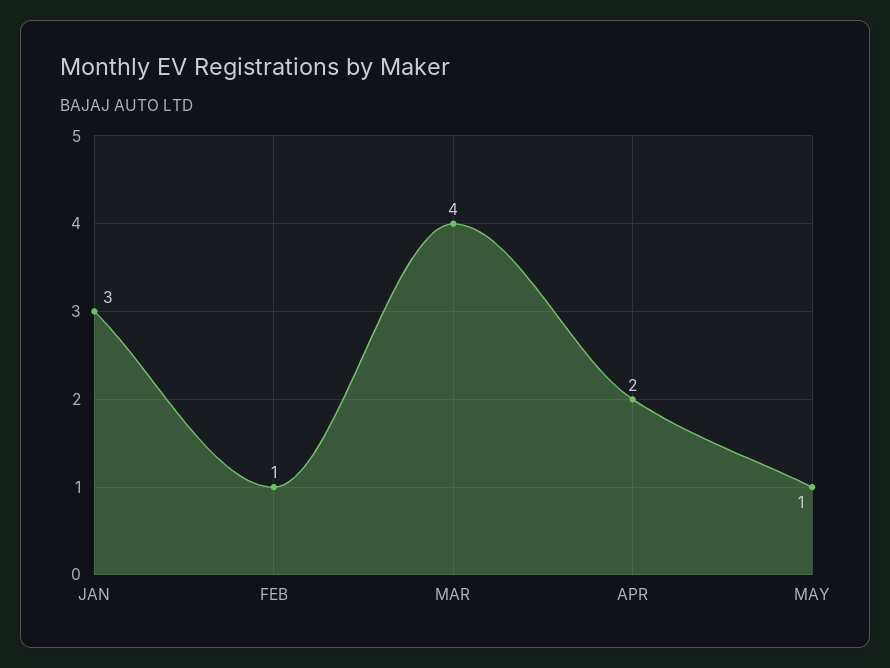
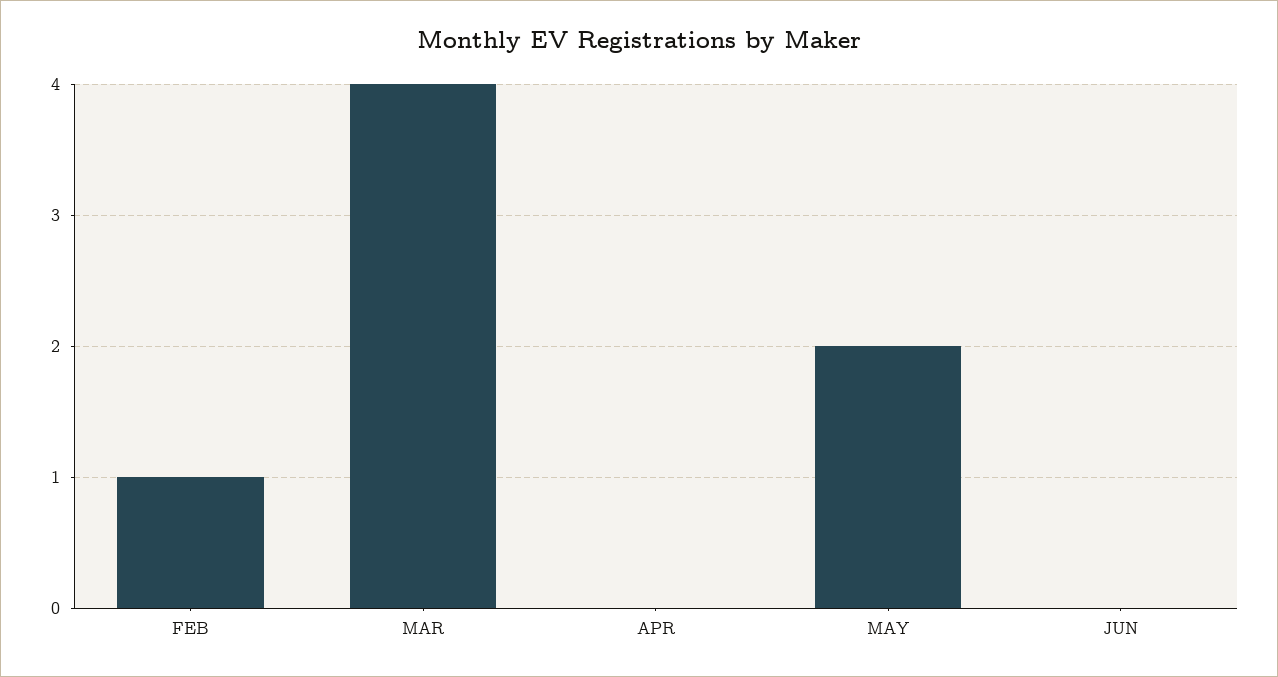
JAN: 3 -> none
APR: 2 -> 0
MAY: 1 -> 2
JUN: none -> 0

